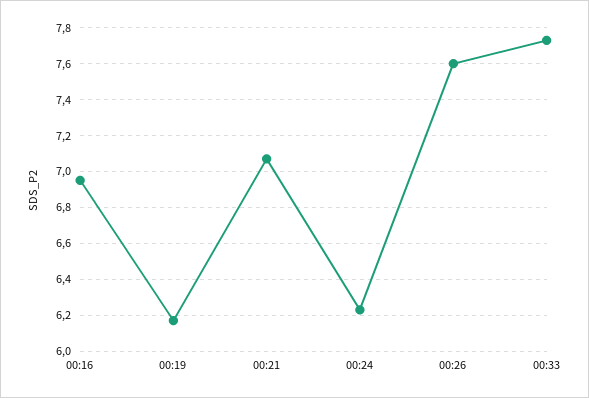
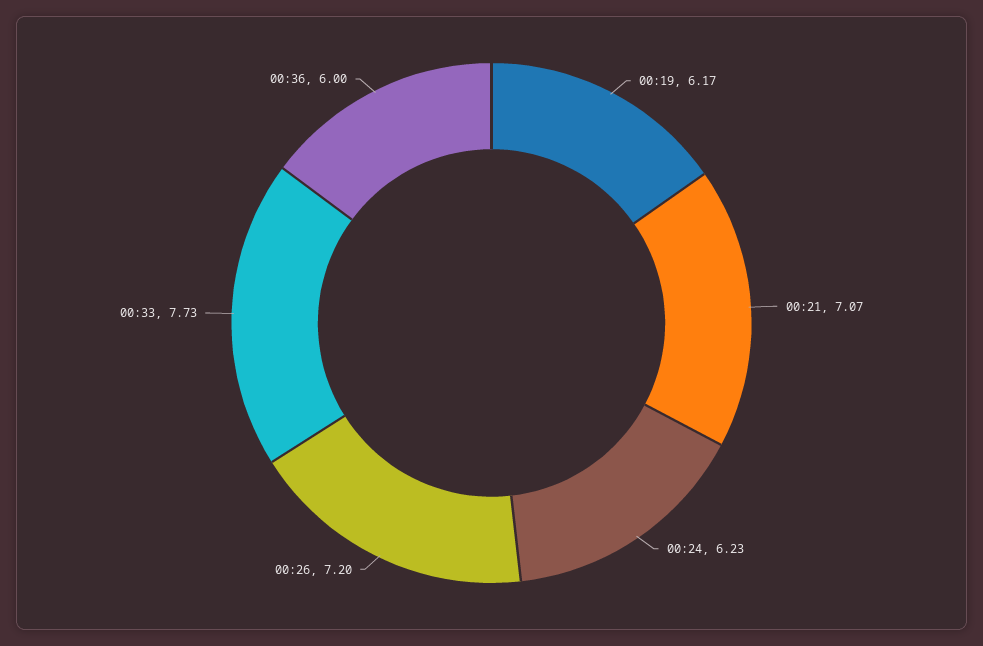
00:16: 6.95 -> none
00:26: 7.6 -> 7.2
00:36: none -> 6

